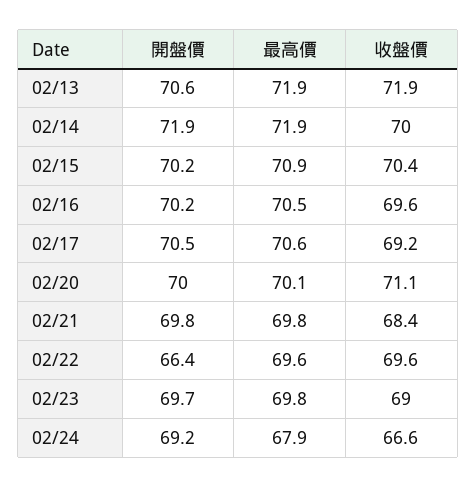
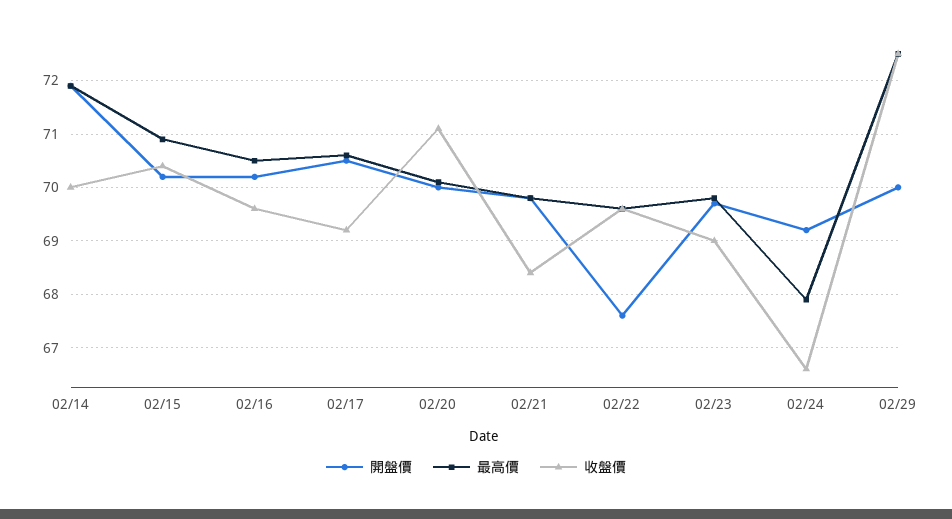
開盤價, 02/13: 70.6 -> none
最高價, 02/13: 71.9 -> none
收盤價, 02/13: 71.9 -> none
開盤價, 02/22: 66.4 -> 67.5
開盤價, 02/29: none -> 70
最高價, 02/29: none -> 72.5
收盤價, 02/29: none -> 72.5

